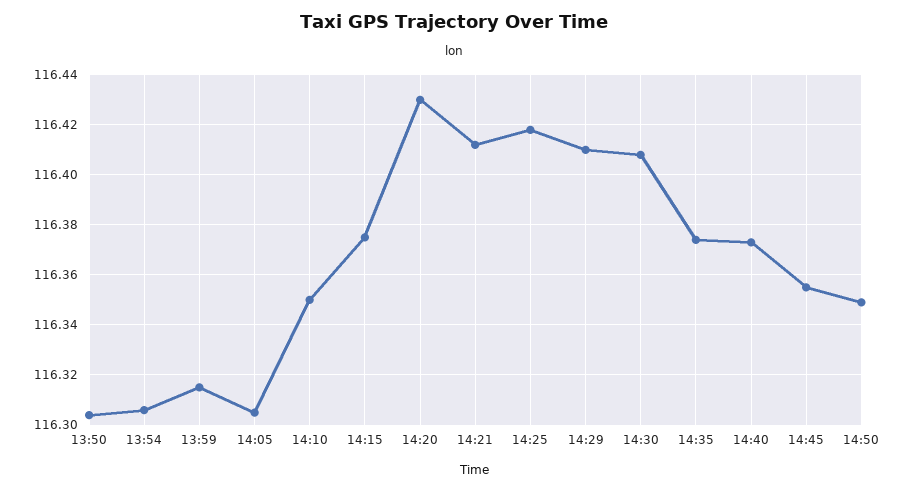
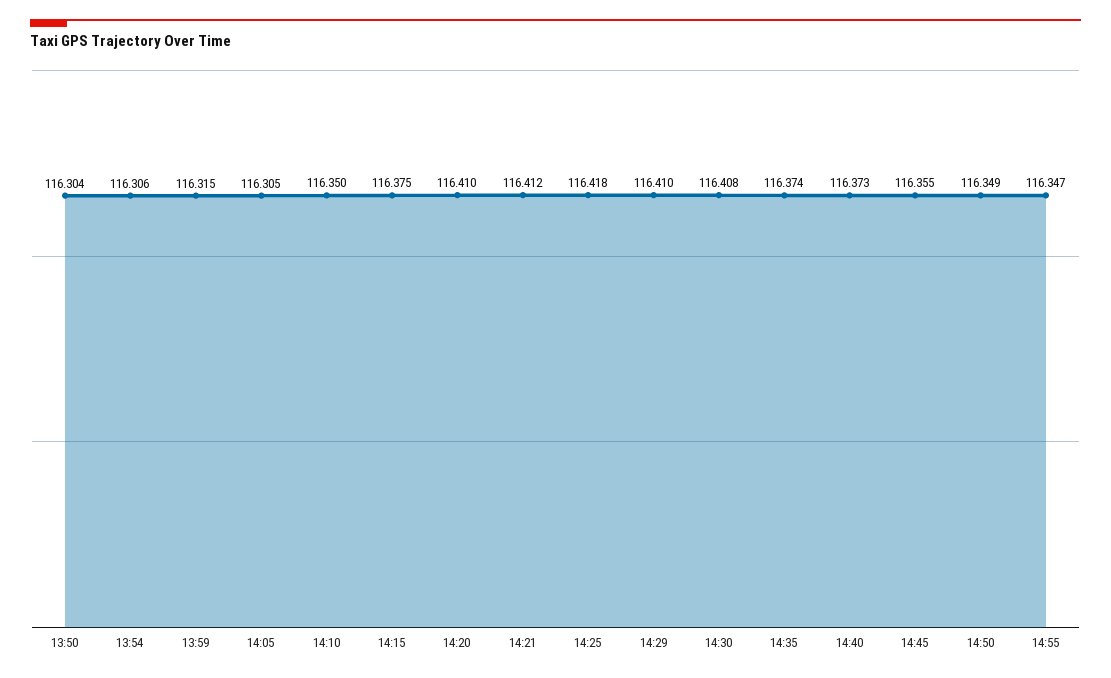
14:20: 116.43 -> 116.41
14:55: none -> 116.347

